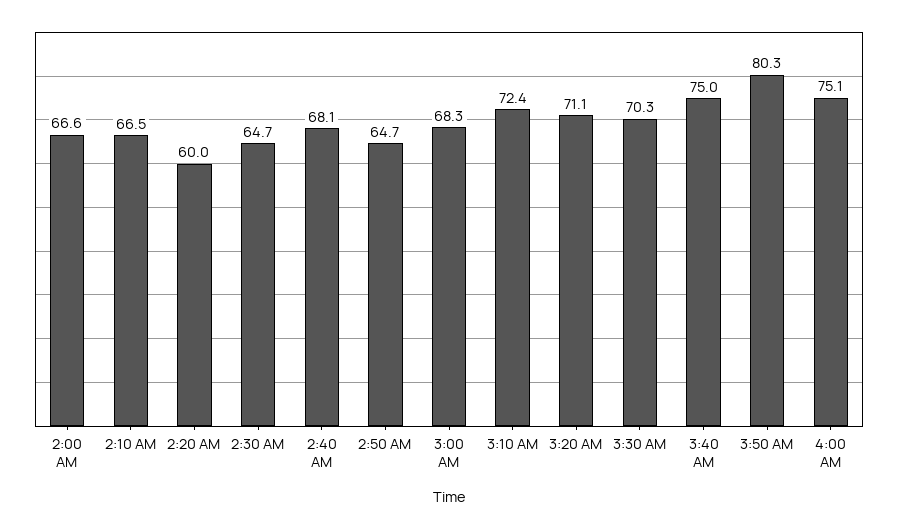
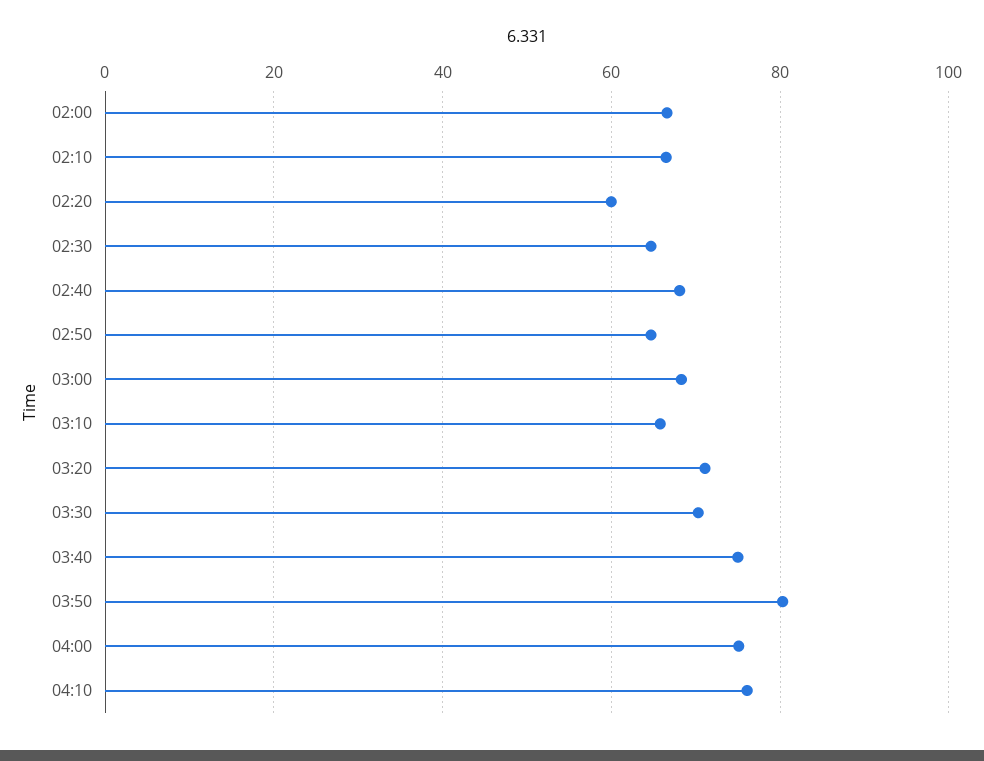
3:10 AM: 72.4 -> 66
04:10: none -> 76

